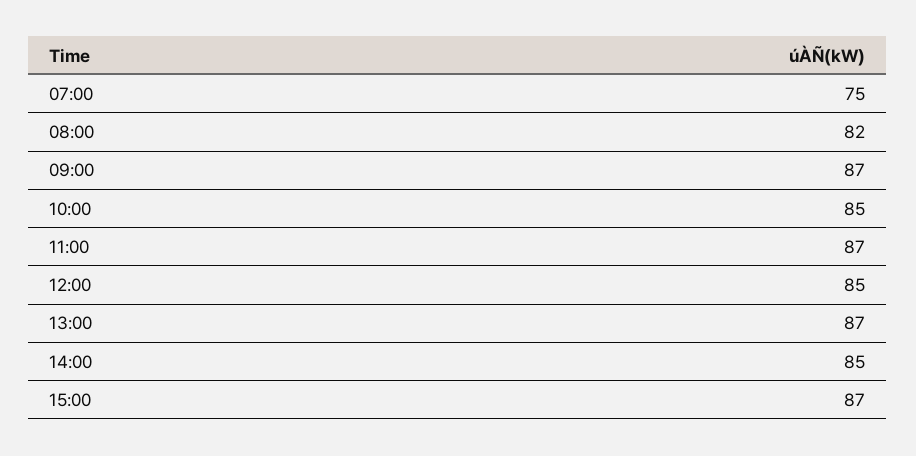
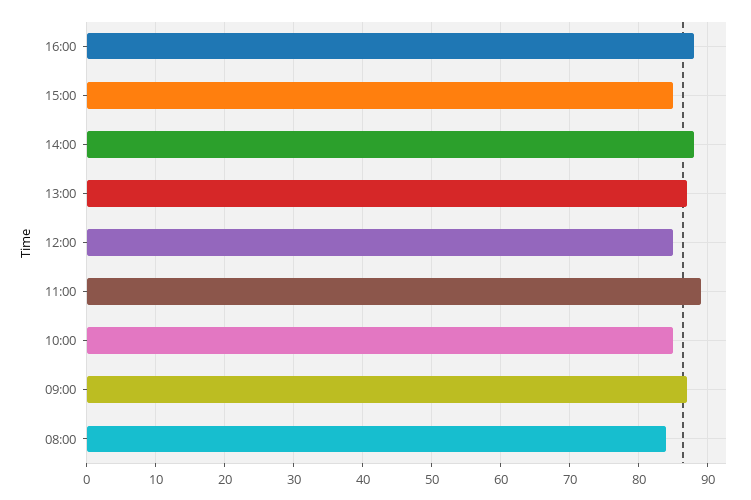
07:00: 75 -> none
08:00: 82 -> 84
11:00: 87 -> 89
14:00: 85 -> 88
15:00: 87 -> 85
16:00: none -> 88

